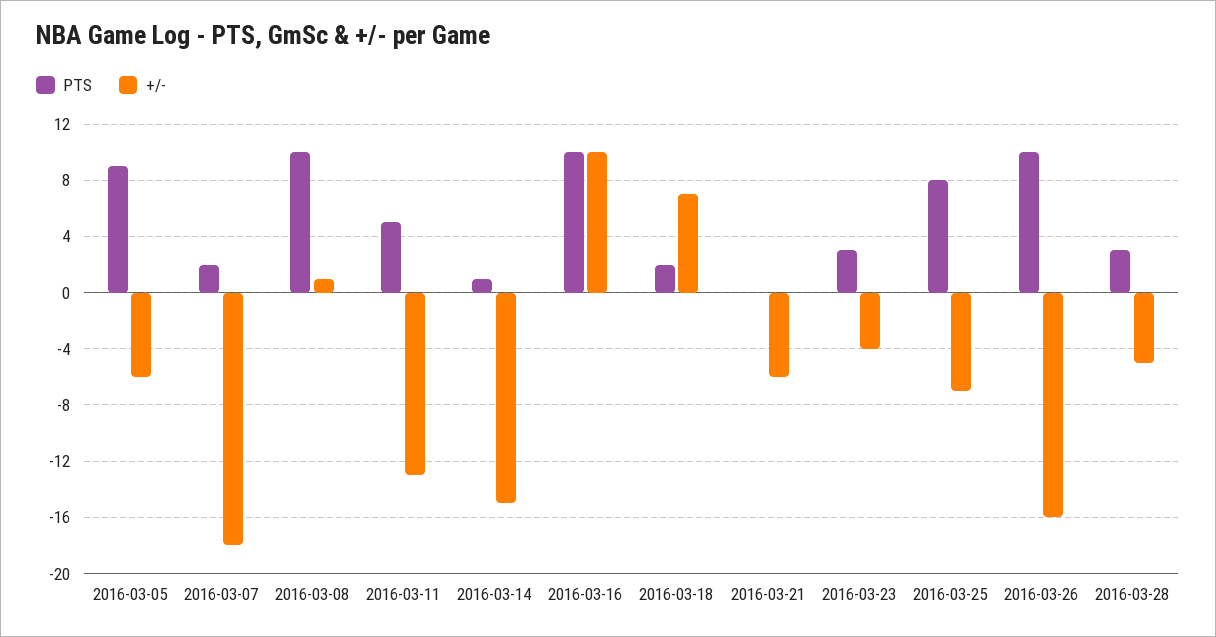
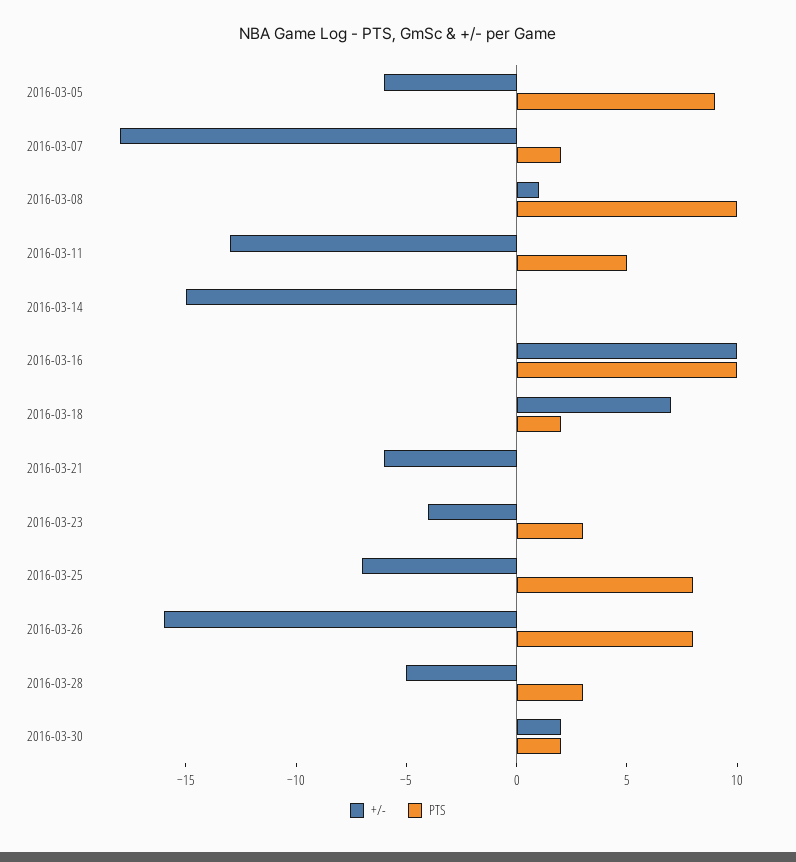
PTS, 2016-03-14: 1 -> 0
PTS, 2016-03-26: 10 -> 8
+/-, 2016-03-30: none -> 2
PTS, 2016-03-30: none -> 2

